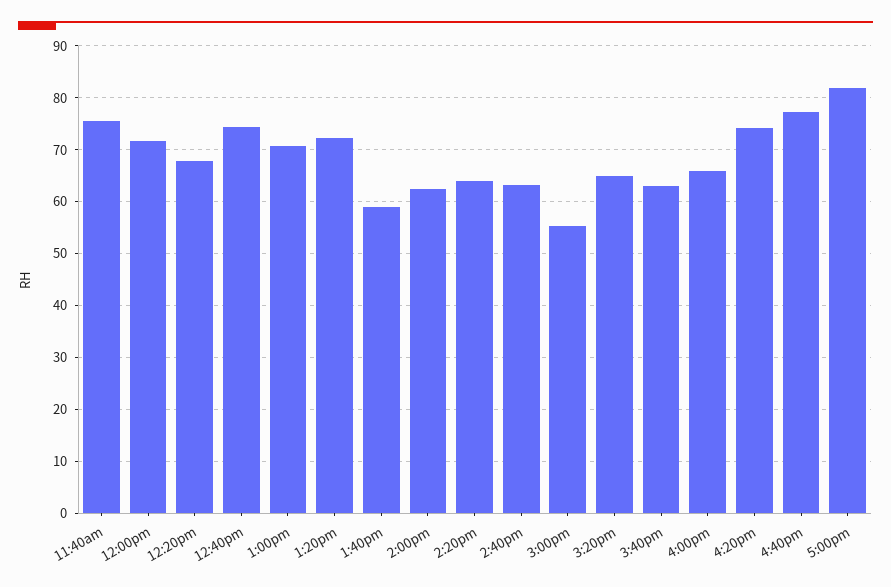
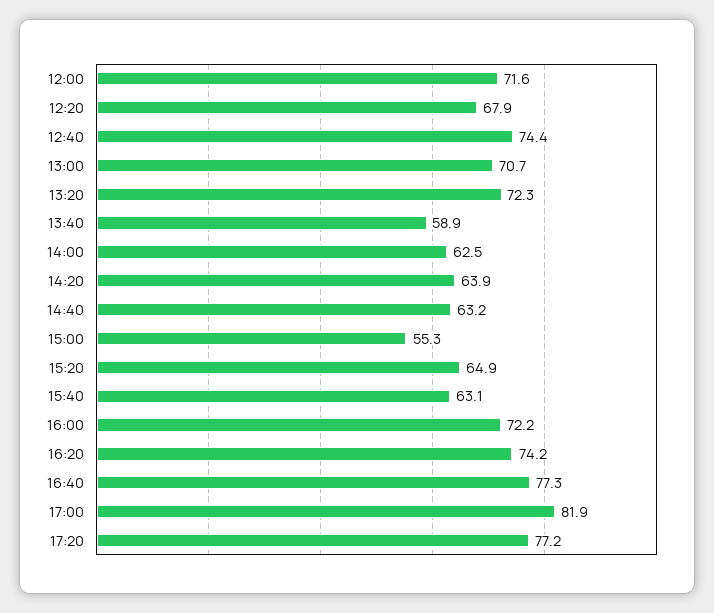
11:40am: 76 -> none
4:00pm: 66 -> 72.2
17:20: none -> 77.2

